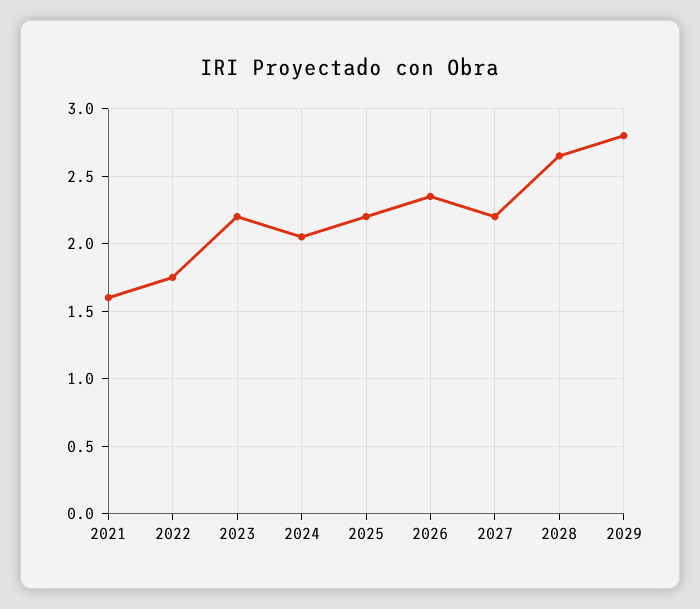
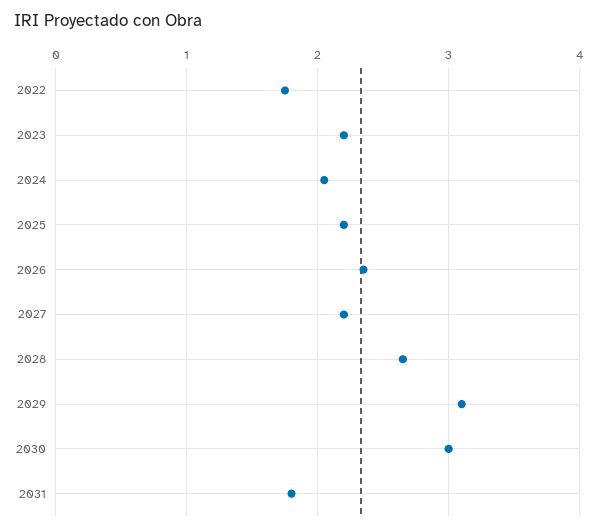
2021: 1.6 -> none
2029: 2.8 -> 3.1
2030: none -> 3
2031: none -> 1.8

